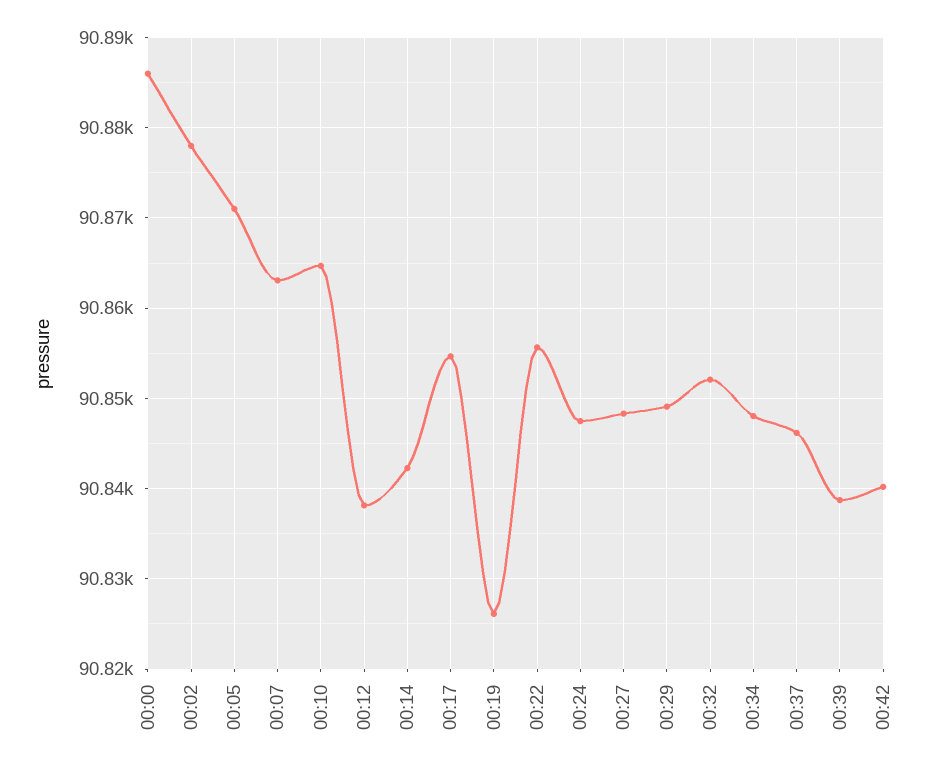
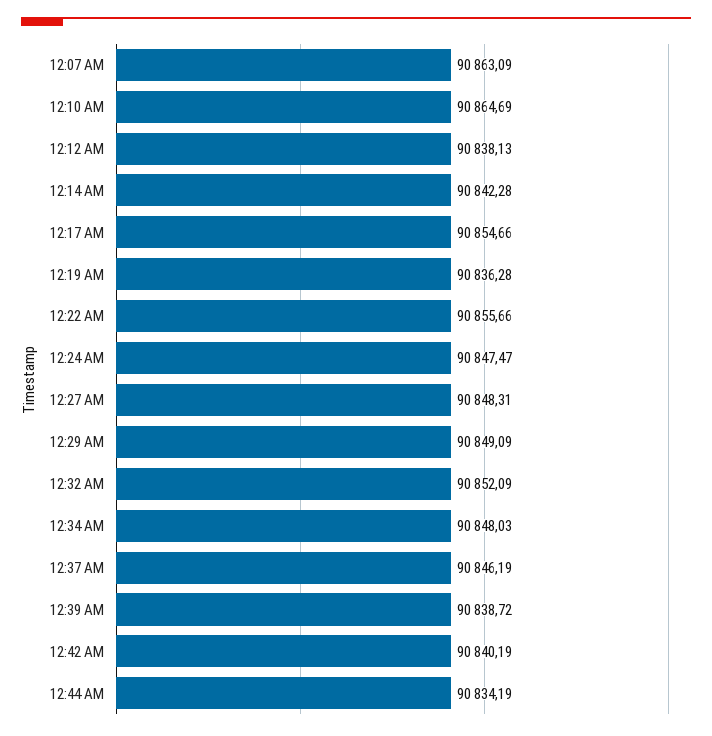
00:00: 90886 -> none
00:02: 90878 -> none
00:05: 90871 -> none
00:19: 90826 -> 90836.28
12:44 AM: none -> 90834.19

